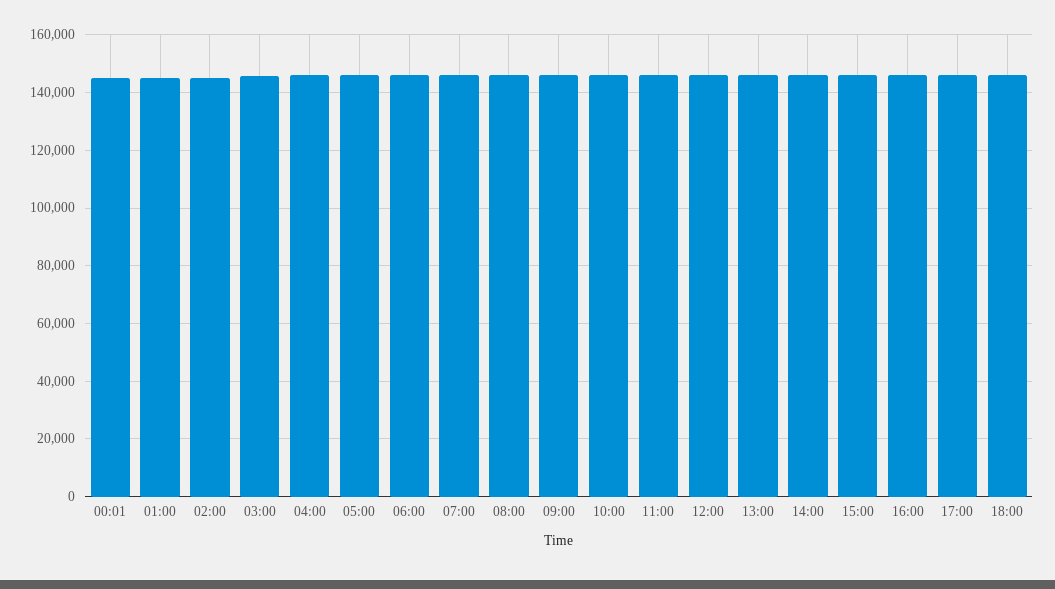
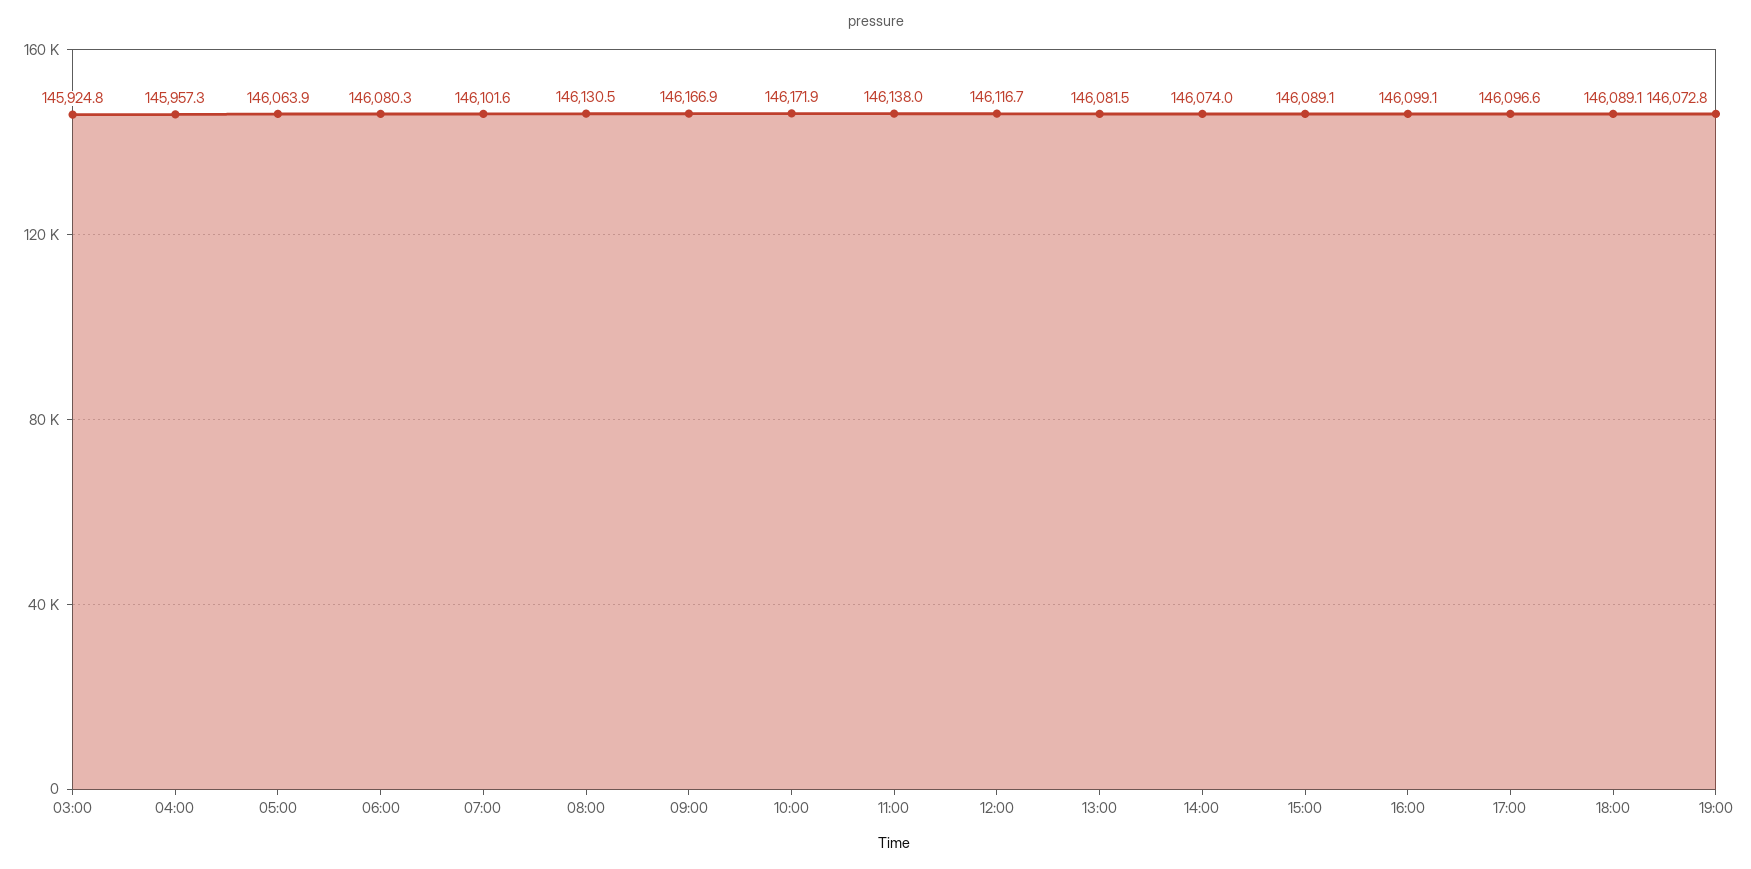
00:01: 145000 -> none
01:00: 145000 -> none
02:00: 145000 -> none
19:00: none -> 146072.8

